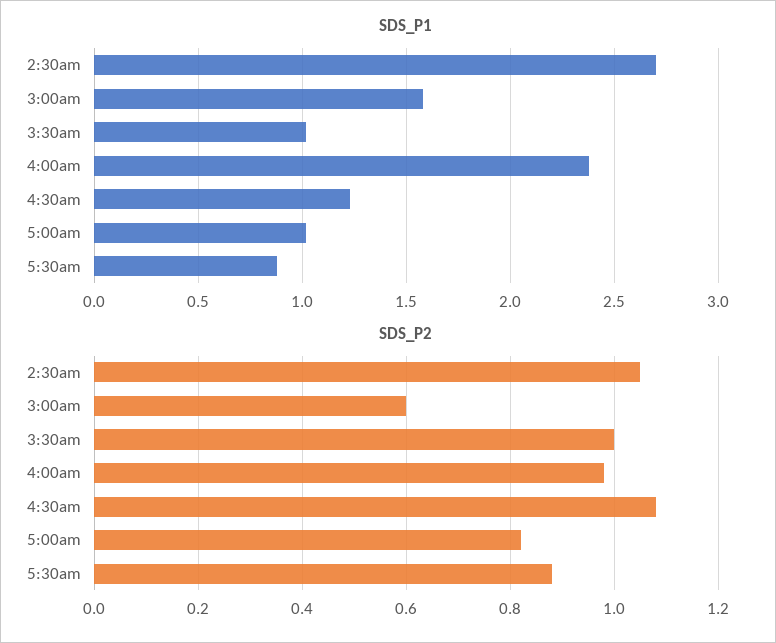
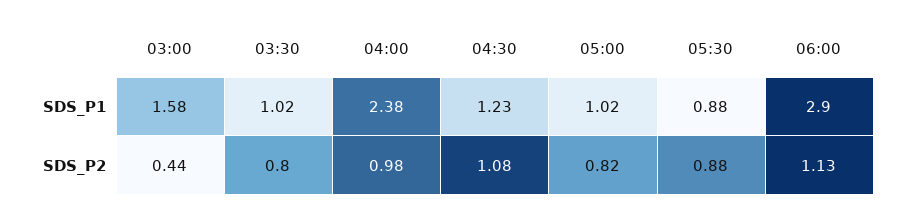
SDS_P1, 2:30am: 2.7 -> none
SDS_P2, 2:30am: 1.05 -> none
SDS_P2, 3:00am: 0.6 -> 0.44
SDS_P2, 3:30am: 1 -> 0.8
SDS_P1, 06:00: none -> 2.9
SDS_P2, 06:00: none -> 1.13

